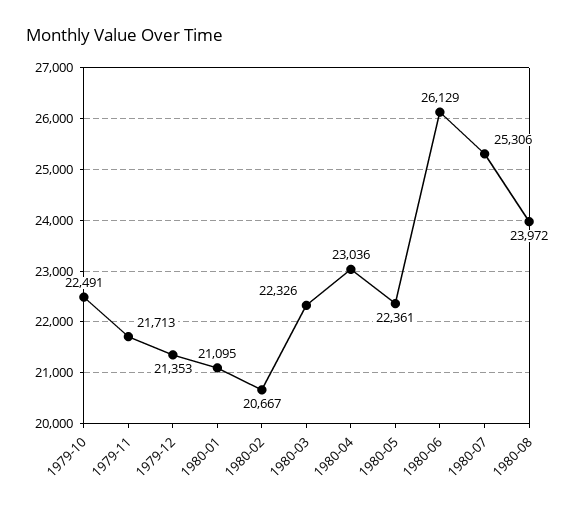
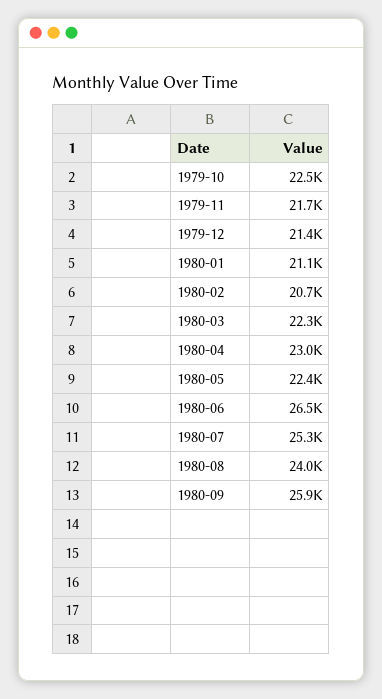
1980-06: 26129 -> 26500
1980-09: none -> 25900

